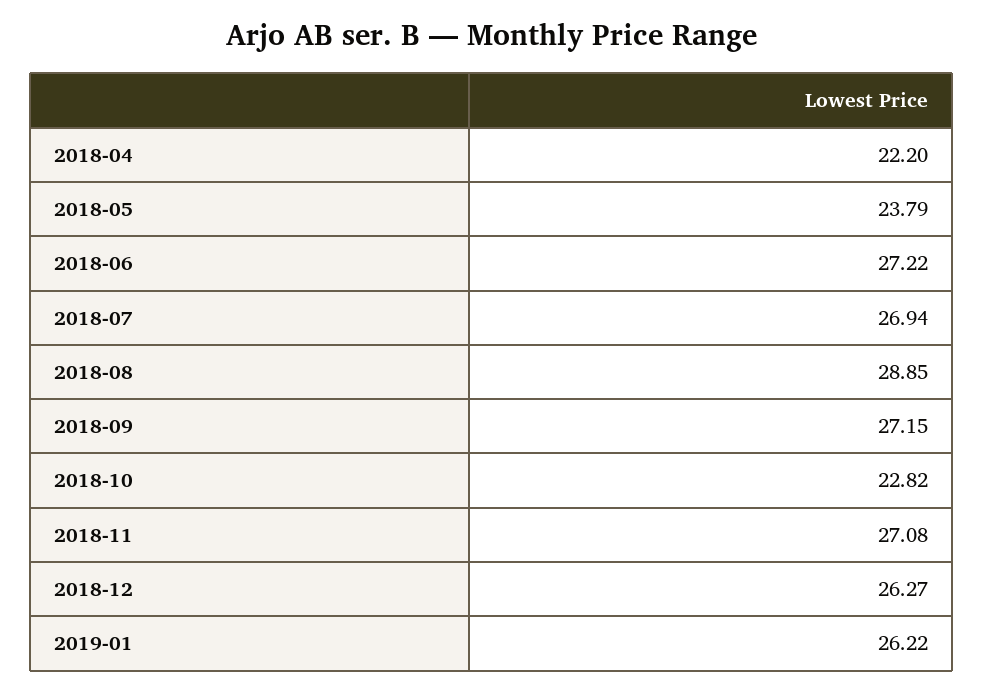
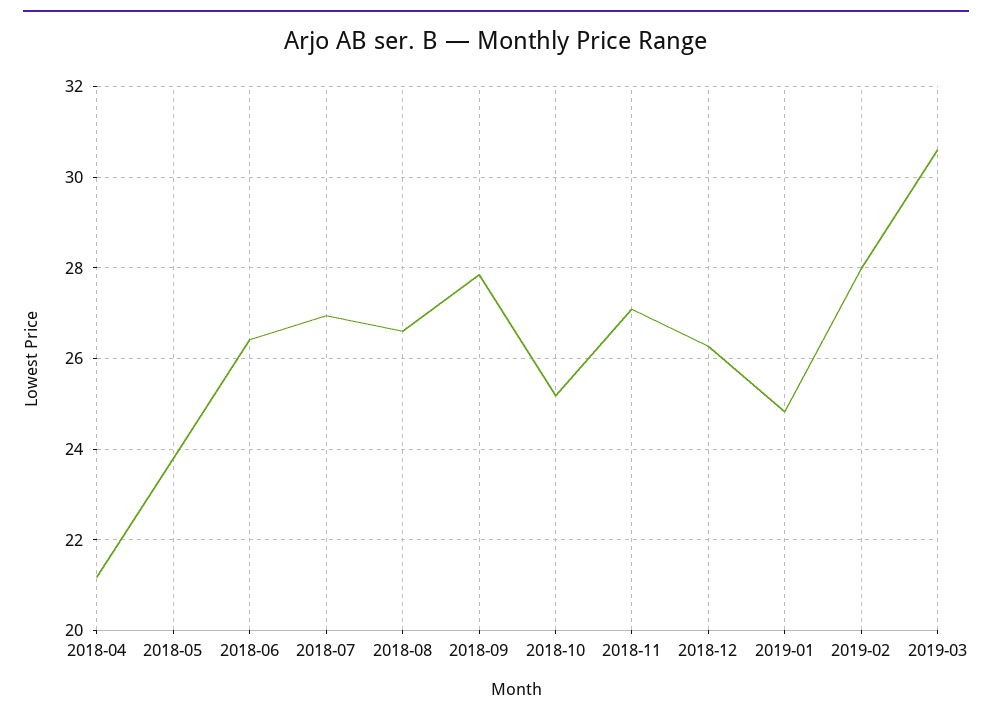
2018-04: 22.2 -> 21.2
2018-06: 27.22 -> 26.4
2018-08: 28.85 -> 26.6
2018-09: 27.15 -> 27.8
2018-10: 22.82 -> 25.2
2019-01: 26.22 -> 24.8
2019-02: none -> 28
2019-03: none -> 30.6

